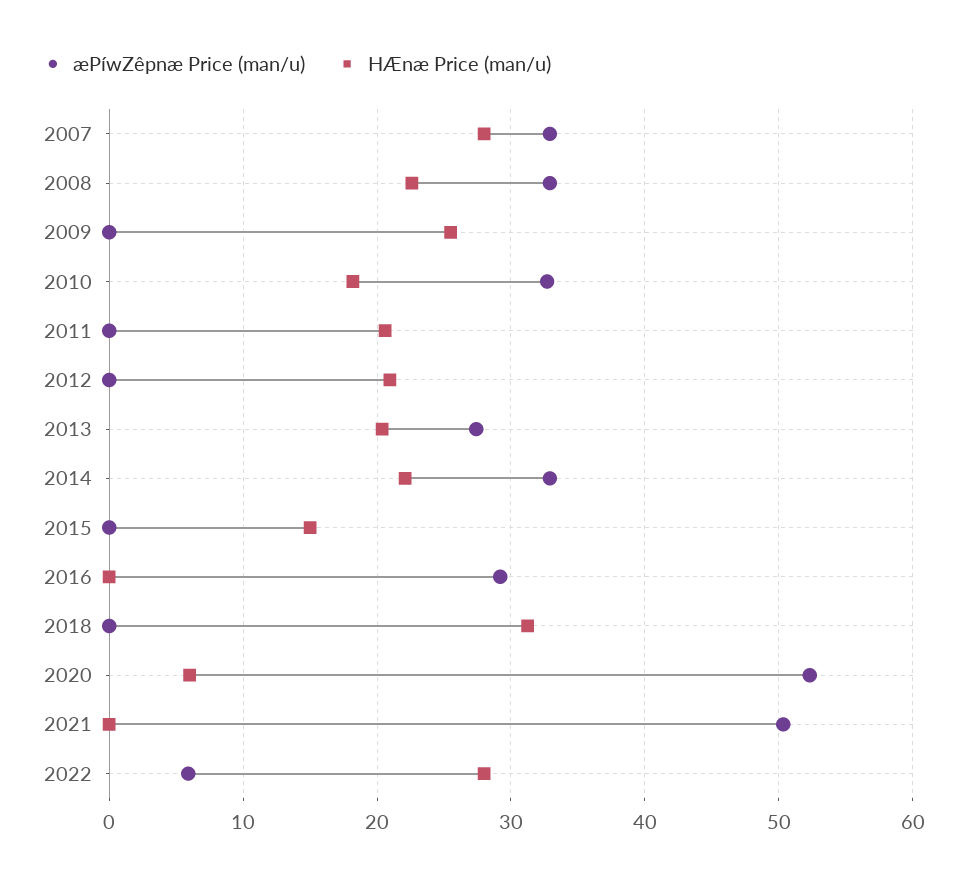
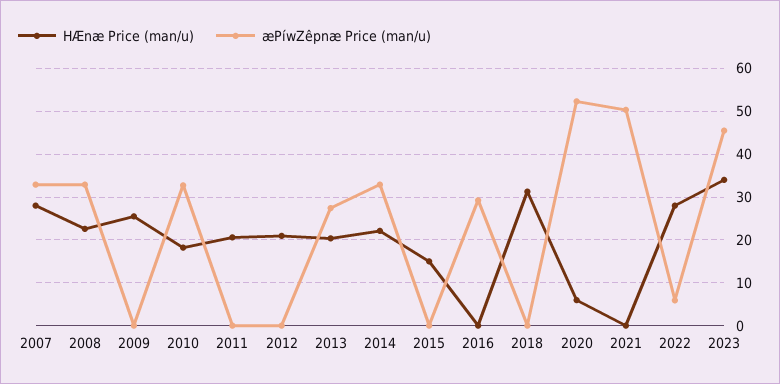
HÆnæ Price (man/u), 2023: none -> 34
æPíwZêpnæ Price (man/u), 2023: none -> 46

